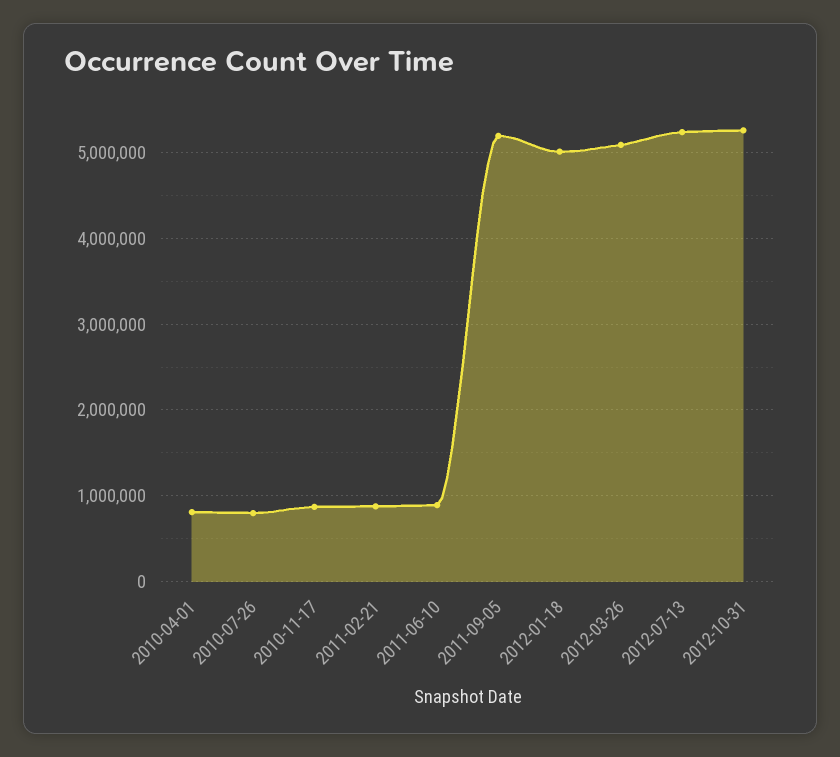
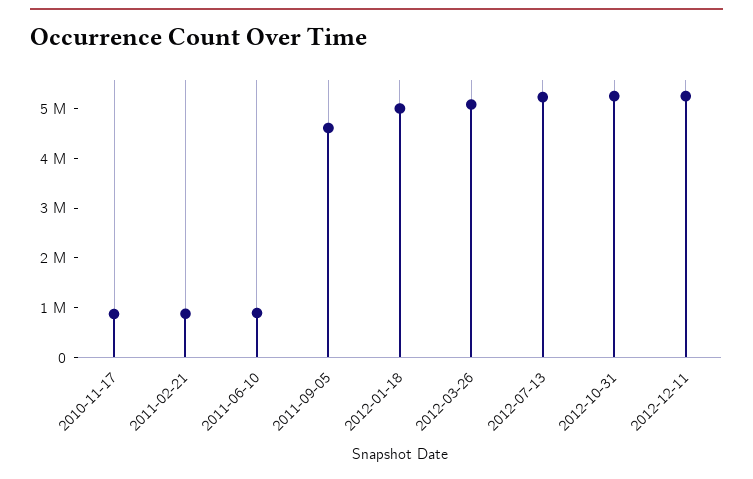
2010-04-01: 800000 -> none
2010-07-26: 800000 -> none
2011-09-05: 5200000 -> 4600000
2012-12-11: none -> 5200000

